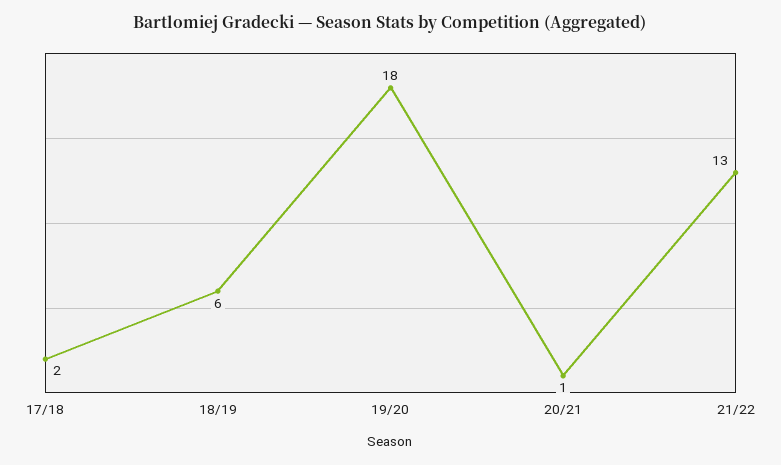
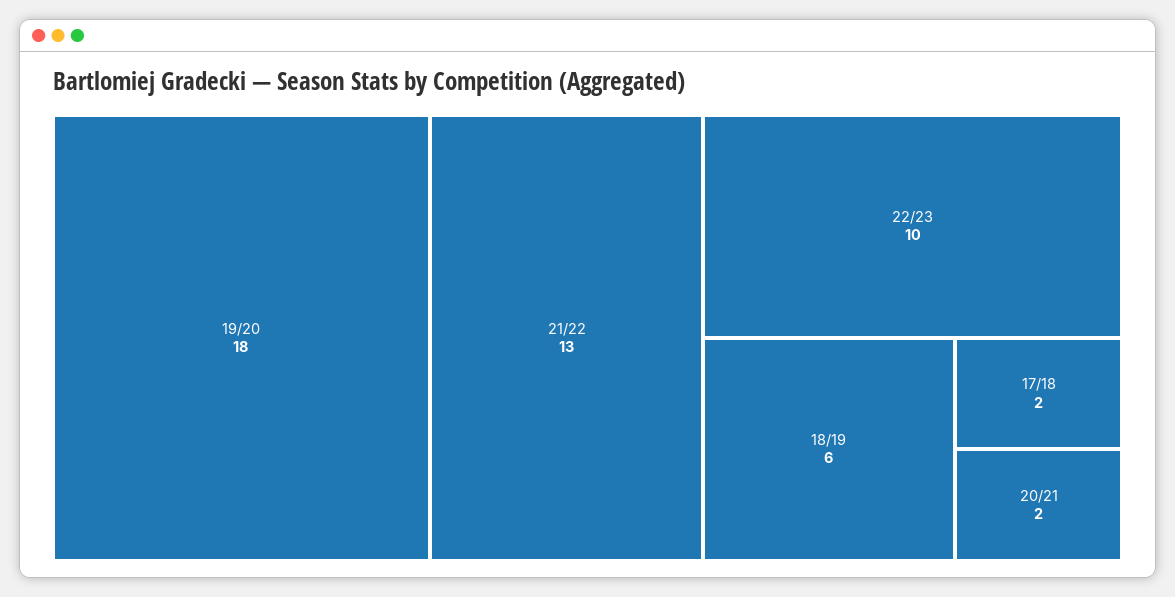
20/21: 1 -> 2
22/23: none -> 10

